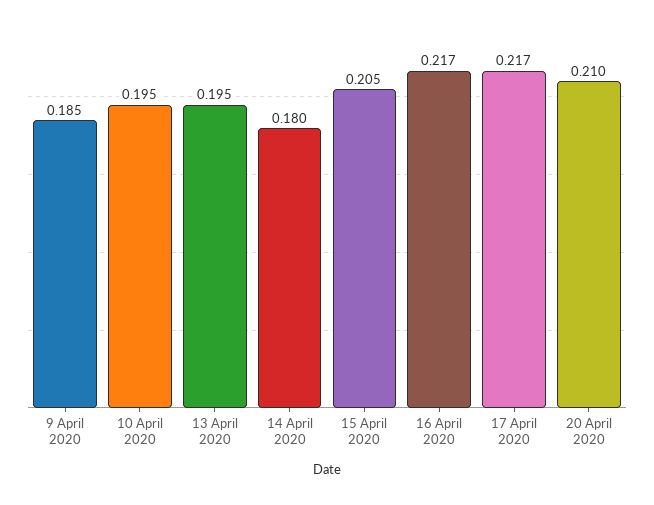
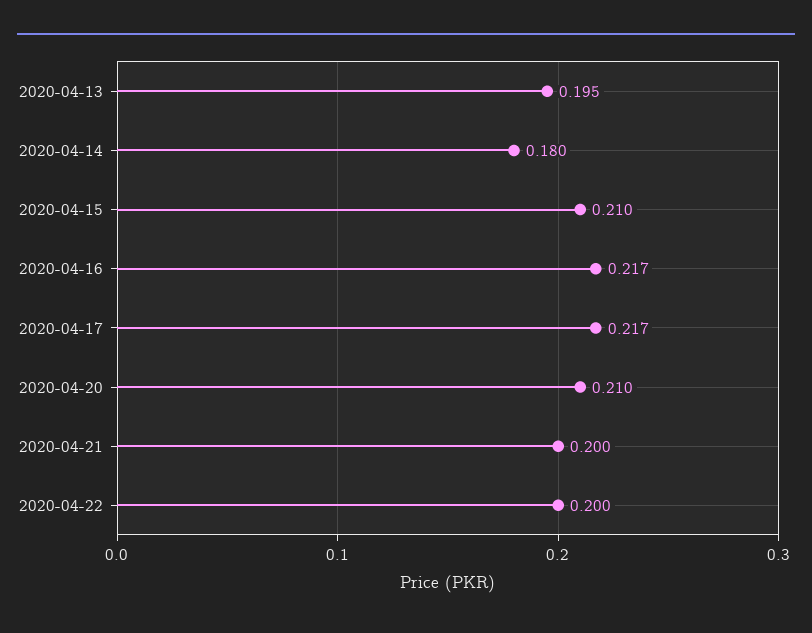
9 April 2020: 0.185 -> none
10 April 2020: 0.195 -> none
15 April 2020: 0.205 -> 0.21
2020-04-21: none -> 0.2
2020-04-22: none -> 0.2

